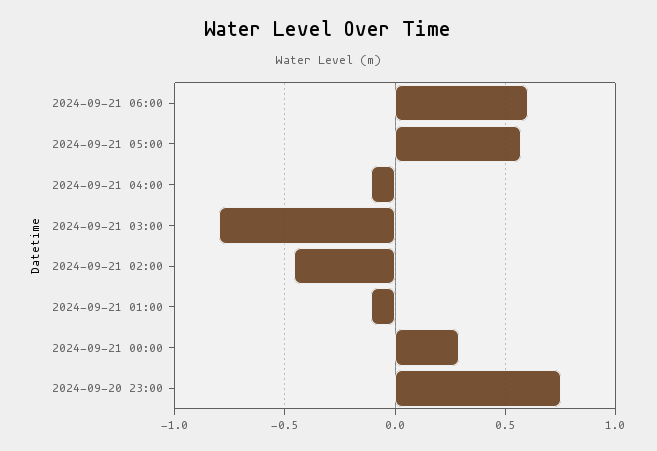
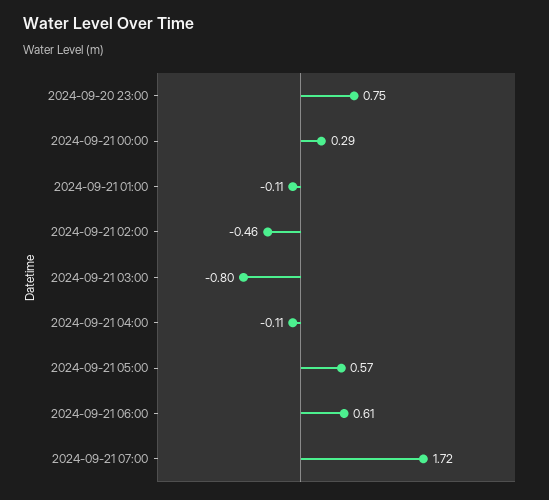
2024-09-21 07:00: none -> 1.72

